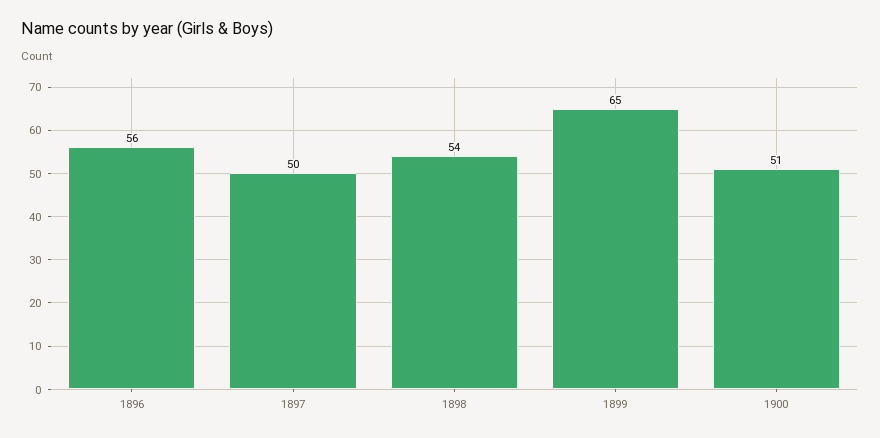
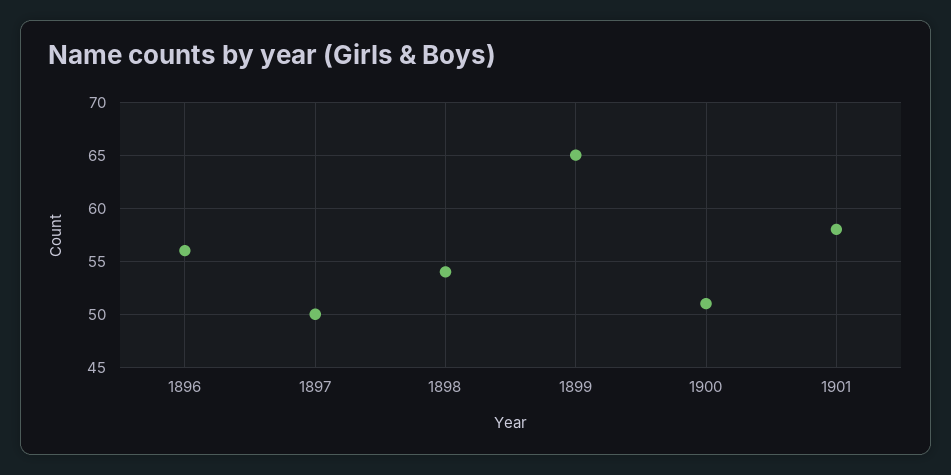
1901: none -> 58

